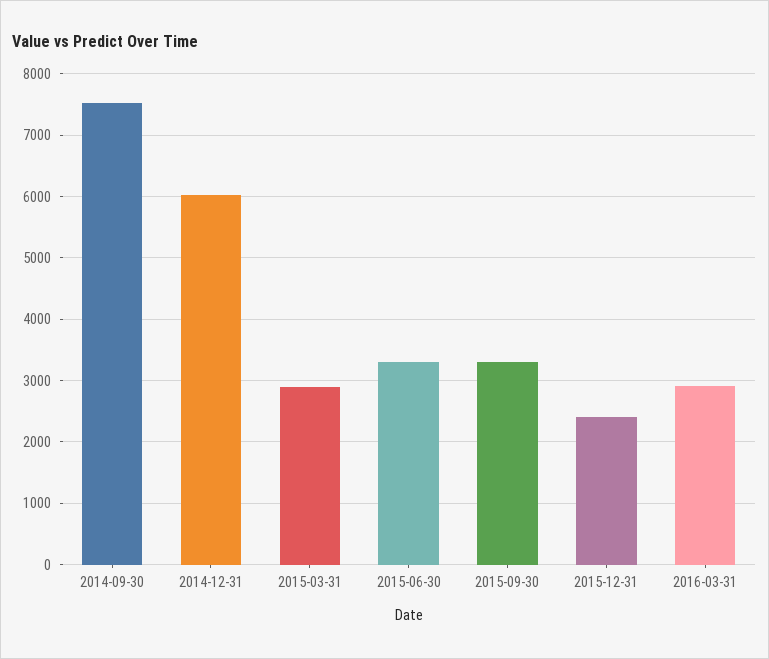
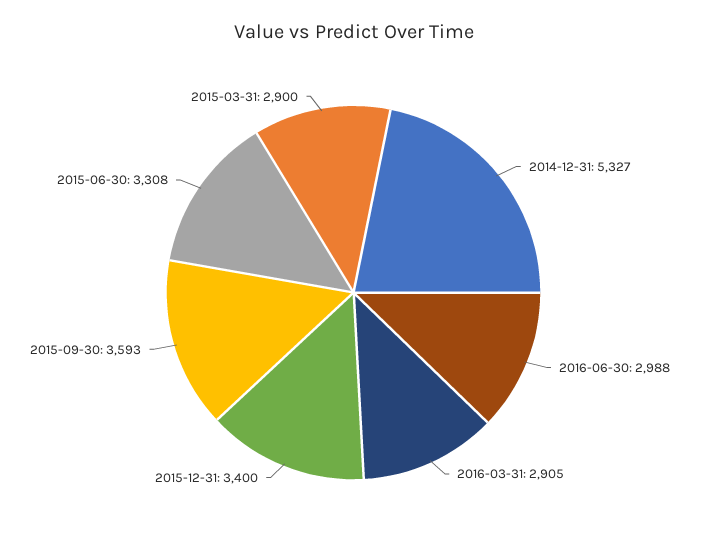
2014-09-30: 7500 -> none
2014-12-31: 6000 -> 5327
2015-09-30: 3300 -> 3593
2015-12-31: 2400 -> 3400
2016-06-30: none -> 2988

